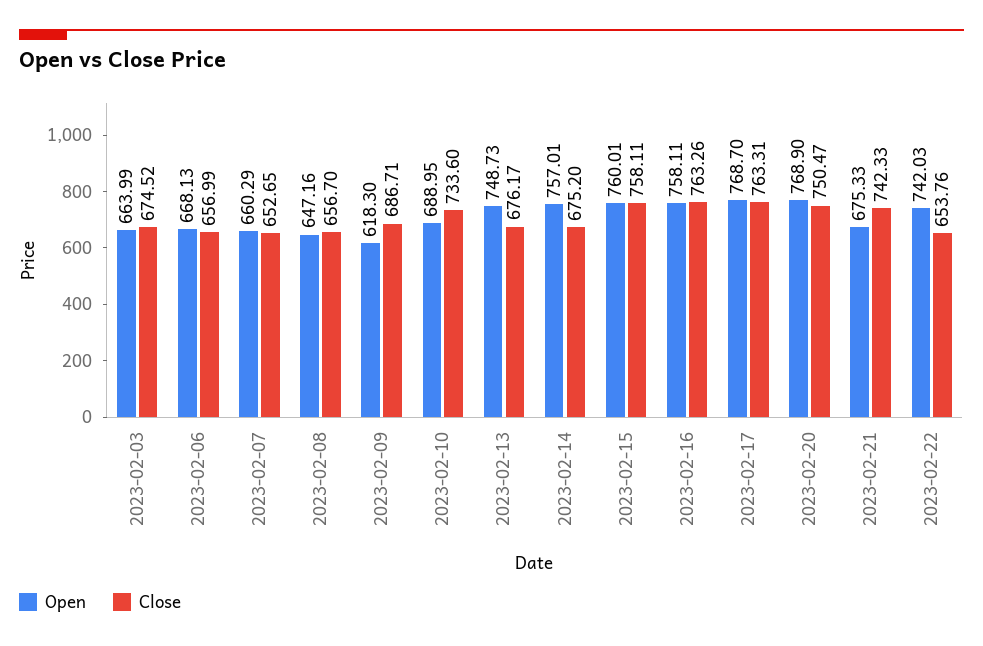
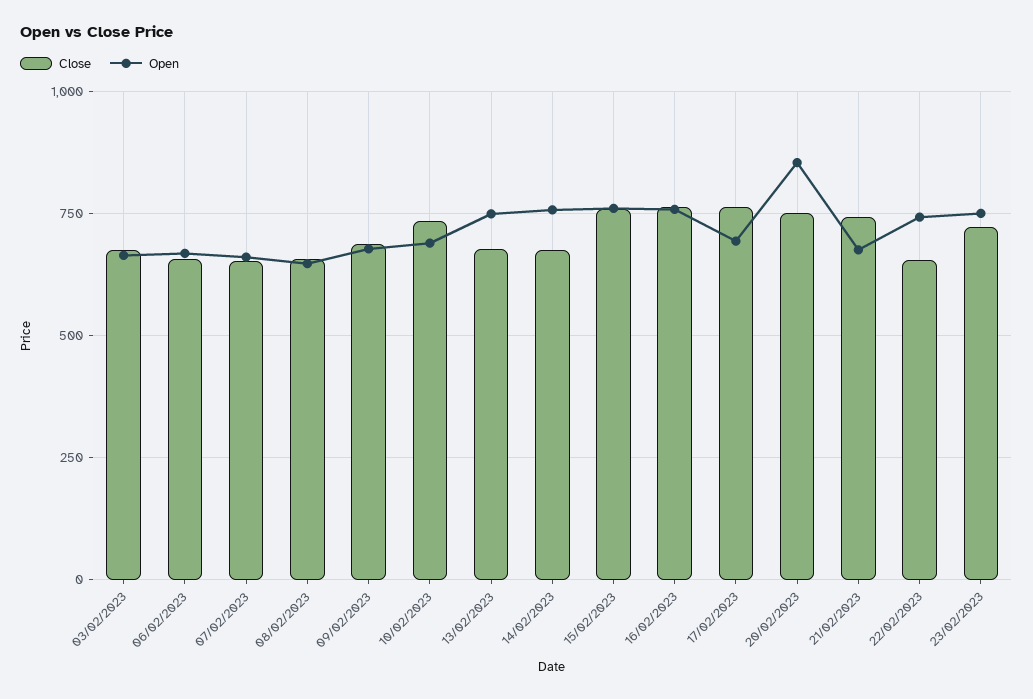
Open, 2023-02-09: 618.3 -> 675
Open, 2023-02-17: 768.7 -> 700
Open, 2023-02-20: 768.9 -> 850
Close, 23/02/2023: none -> 725
Open, 23/02/2023: none -> 750

